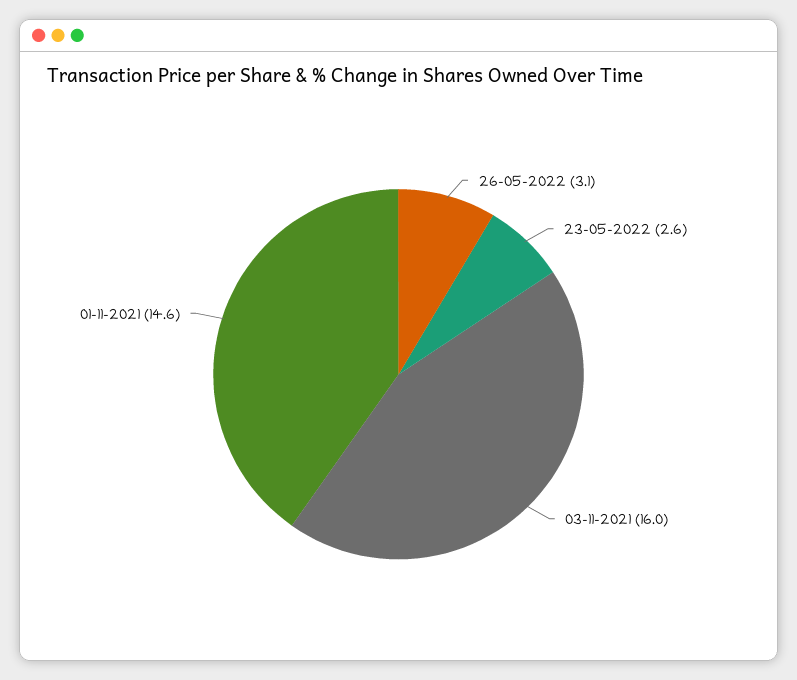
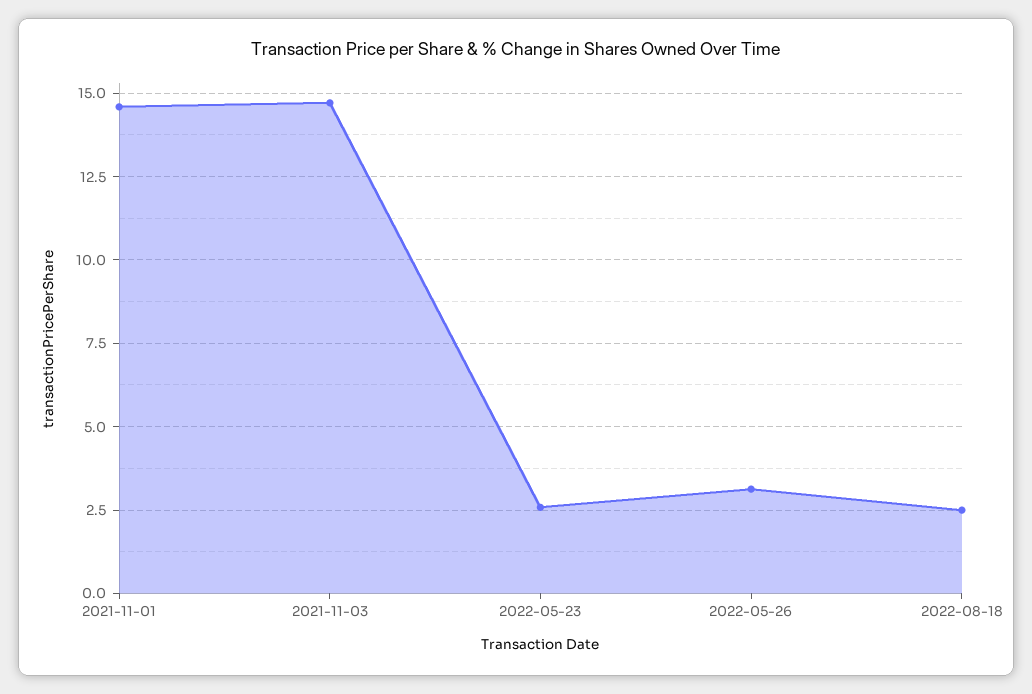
03-11-2021: 16 -> 14.75
2022-08-18: none -> 2.5

